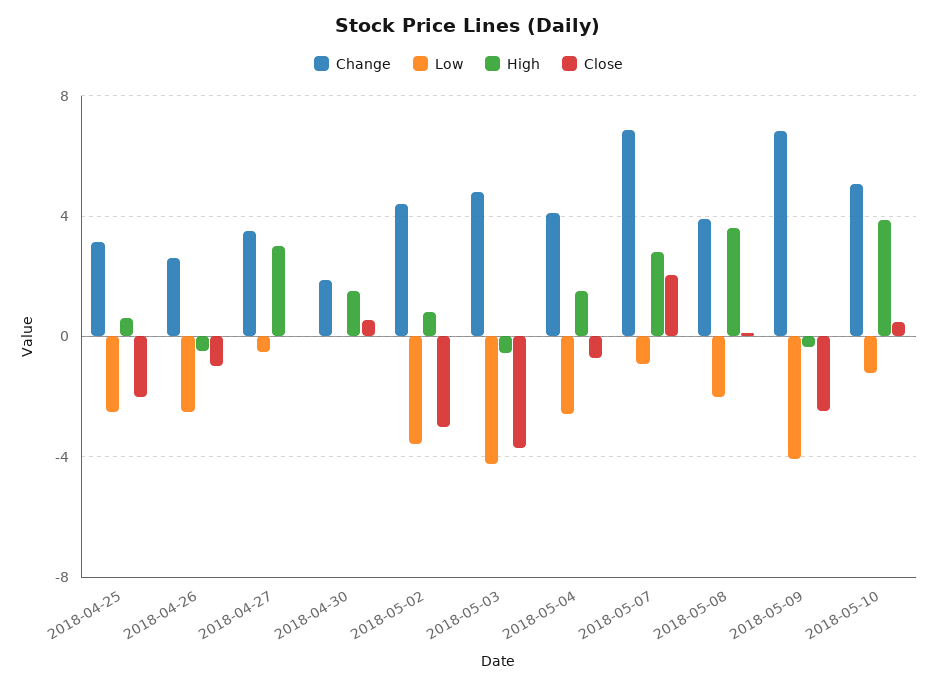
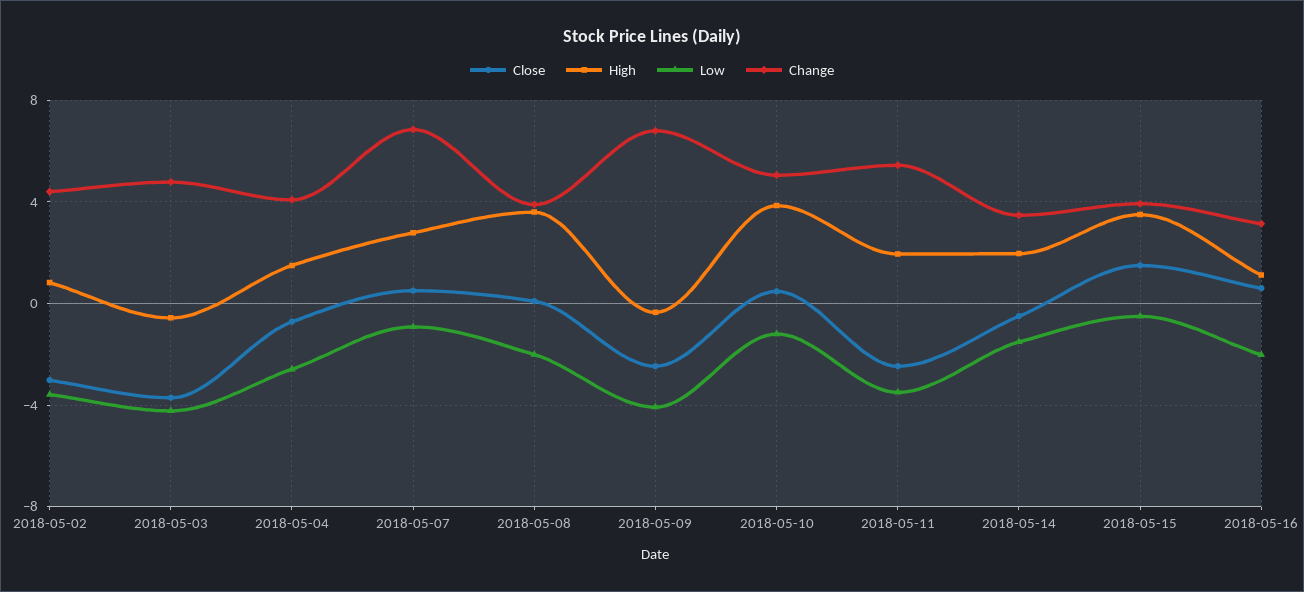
Change, 2018-04-25: 3 -> none
Low, 2018-04-25: -2.5 -> none
High, 2018-04-25: 0.5 -> none
Close, 2018-04-25: -2 -> none
Change, 2018-04-26: 2.5 -> none
Low, 2018-04-26: -2.5 -> none
High, 2018-04-26: -0.5 -> none
Close, 2018-04-26: -1 -> none
Change, 2018-04-27: 3.5 -> none
Low, 2018-04-27: -0.5 -> none
High, 2018-04-27: 3 -> none
Close, 2018-04-27: 0 -> none
Change, 2018-04-30: 2 -> none
Low, 2018-04-30: 0 -> none
High, 2018-04-30: 1.5 -> none
Close, 2018-04-30: 0.5 -> none
Close, 2018-05-07: 2 -> 0.5
Close, 2018-05-11: none -> -2.5
High, 2018-05-11: none -> 2
Low, 2018-05-11: none -> -3.5
Change, 2018-05-11: none -> 5.5
Close, 2018-05-14: none -> -0.5
High, 2018-05-14: none -> 2
Low, 2018-05-14: none -> -1.5
Change, 2018-05-14: none -> 3.5
Close, 2018-05-15: none -> 1.5
High, 2018-05-15: none -> 3.5
Low, 2018-05-15: none -> -0.5
Change, 2018-05-15: none -> 4
Close, 2018-05-16: none -> 0.5
High, 2018-05-16: none -> 1
Low, 2018-05-16: none -> -2
Change, 2018-05-16: none -> 3

